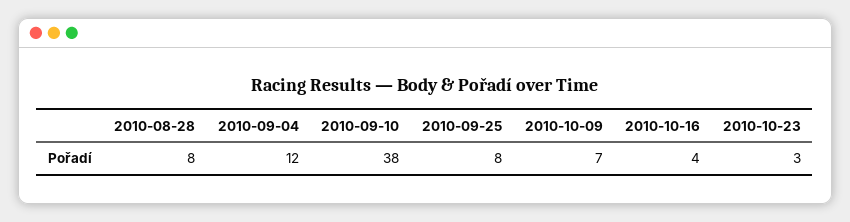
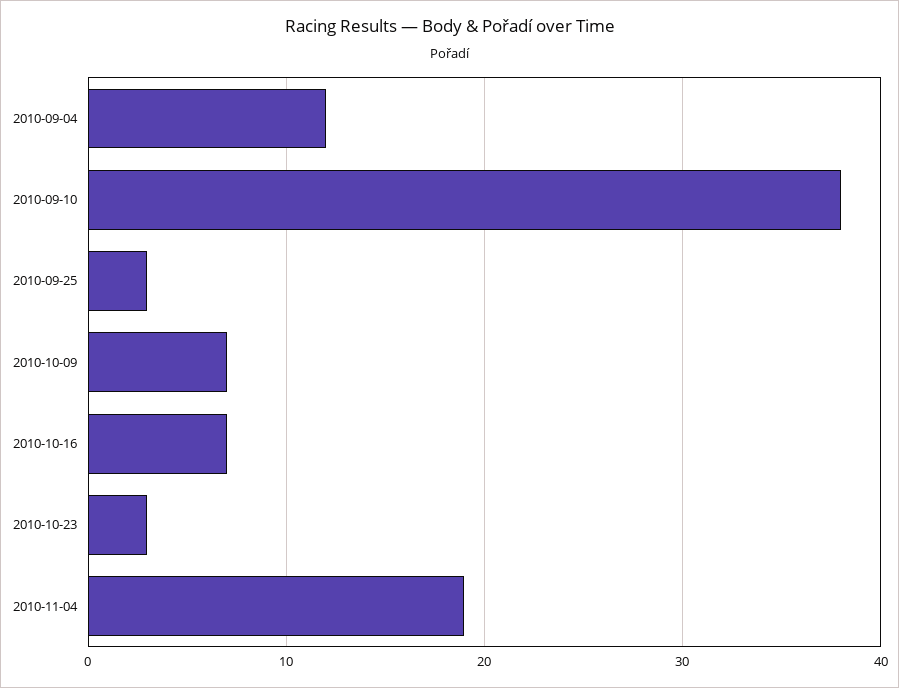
2010-08-28: 8 -> none
2010-09-25: 8 -> 3
2010-10-16: 4 -> 7
2010-11-04: none -> 19

